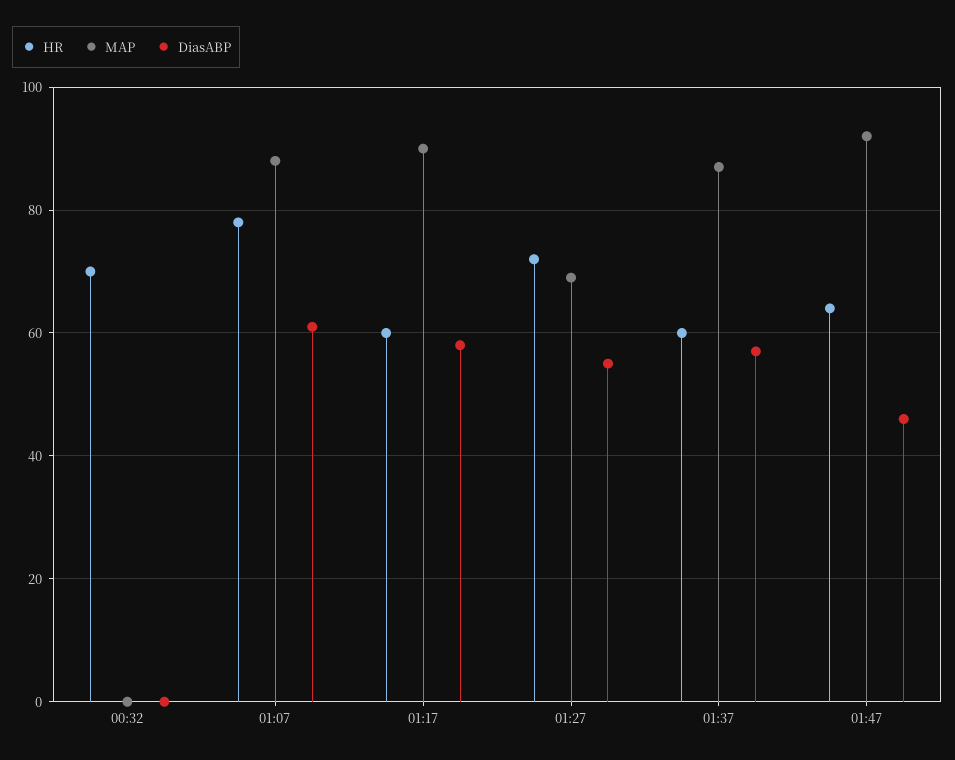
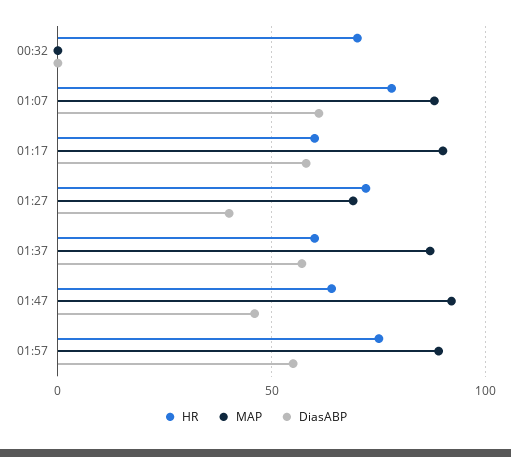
DiasABP, 01:27: 55 -> 40
HR, 01:57: none -> 75
MAP, 01:57: none -> 90
DiasABP, 01:57: none -> 55

